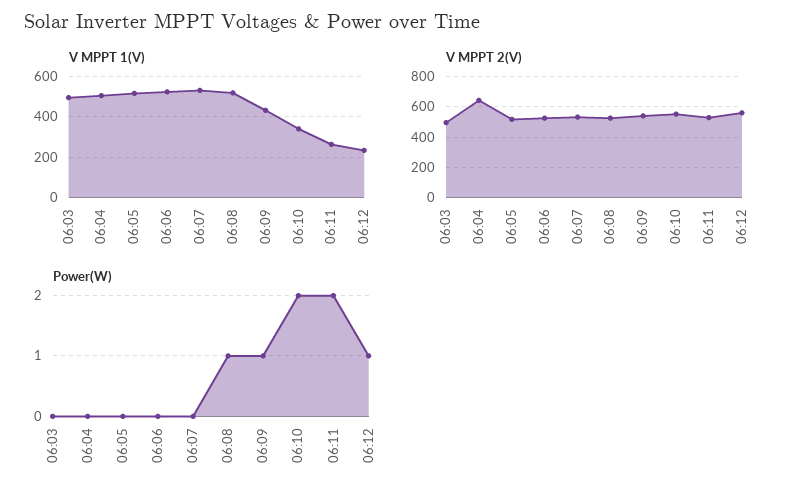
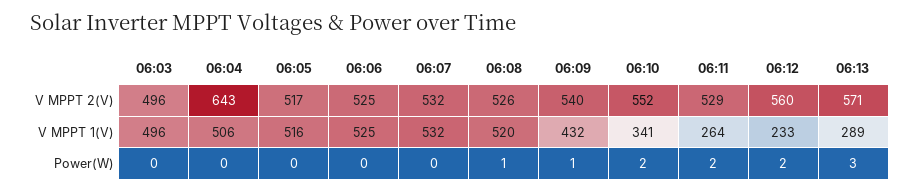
Power(W), 06:12: 1 -> 2
V MPPT 2(V), 06:13: none -> 571
V MPPT 1(V), 06:13: none -> 289
Power(W), 06:13: none -> 3

